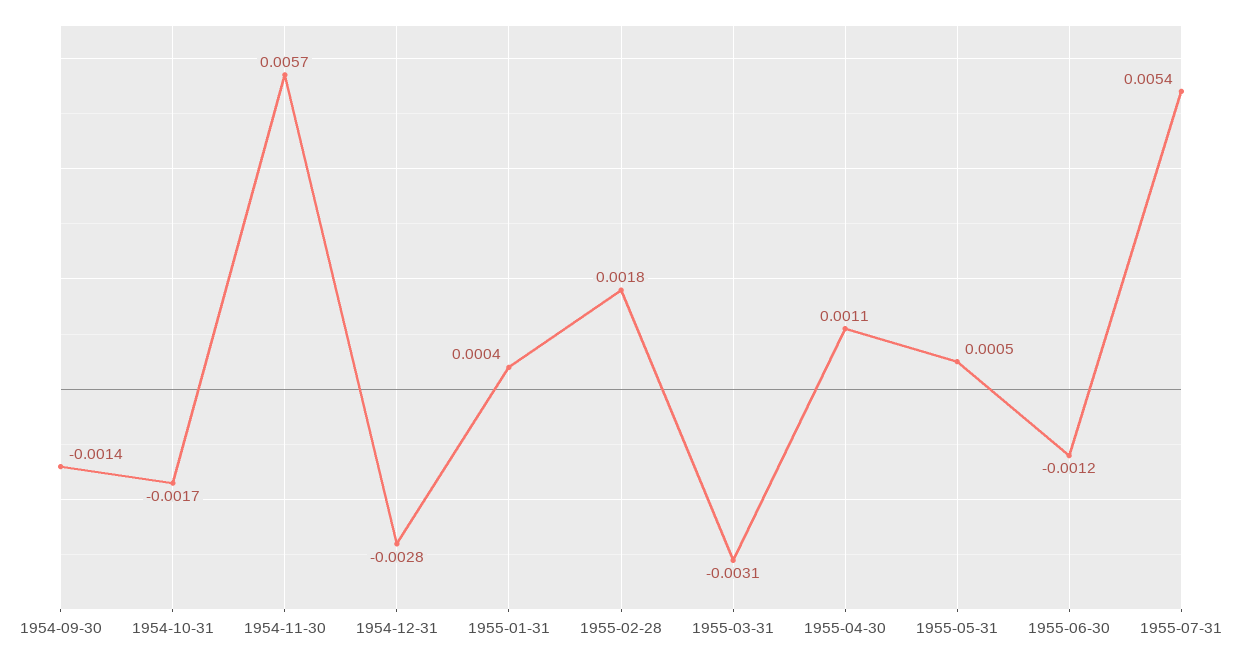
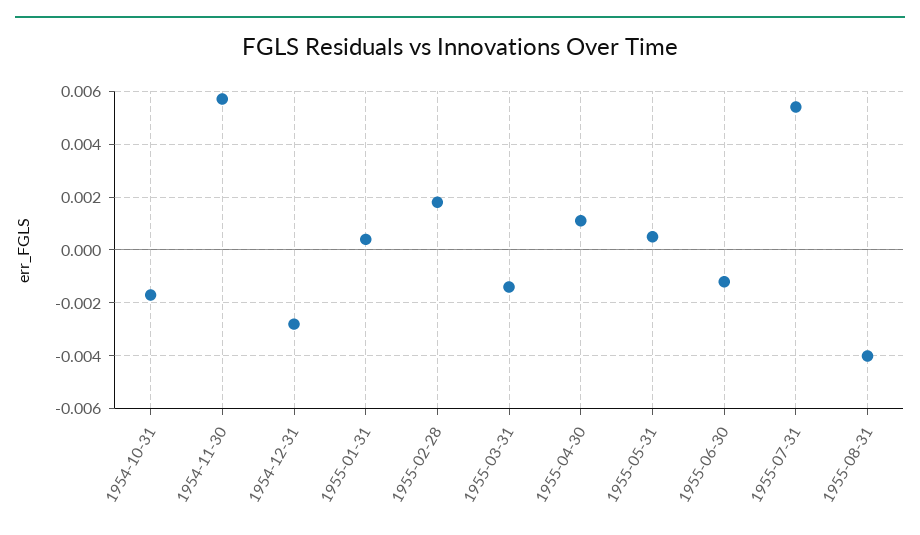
1954-09-30: -0.0014 -> none
1955-03-31: -0.0031 -> -0.0015
1955-08-31: none -> -0.004

